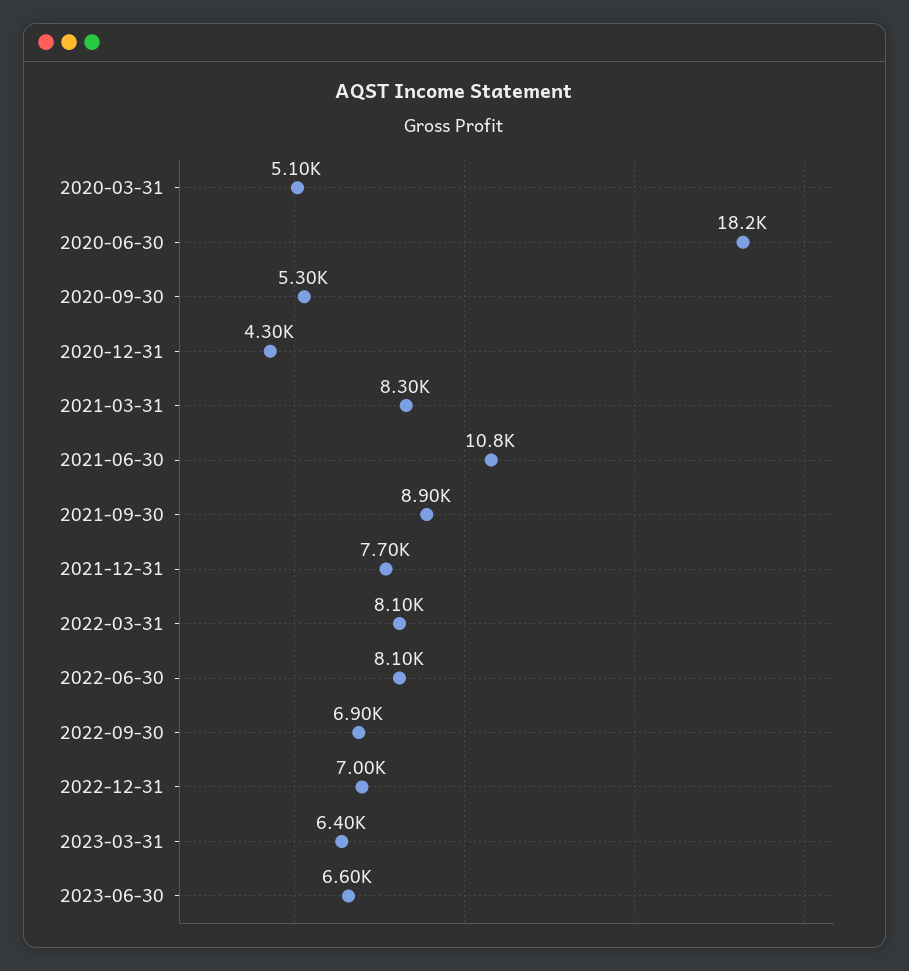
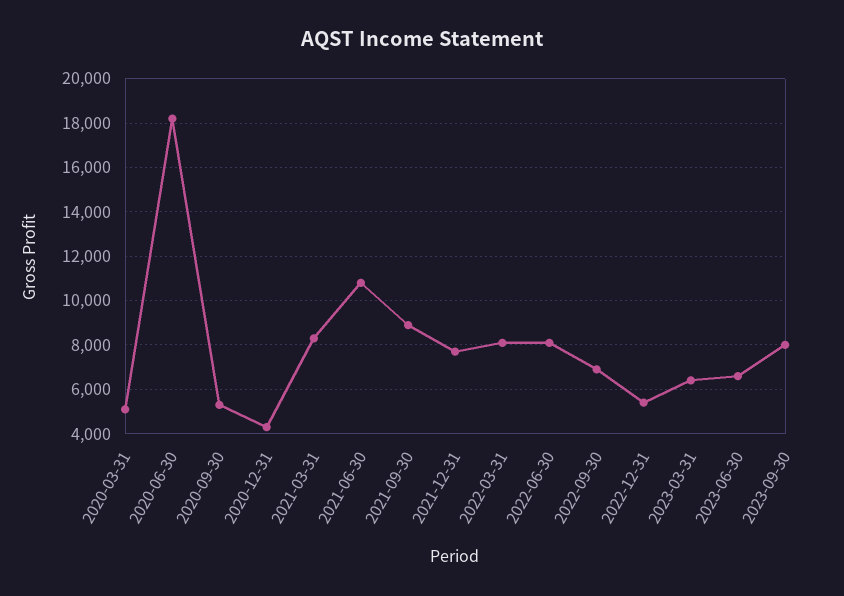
2022-12-31: 7000 -> 5500
2023-09-30: none -> 8000

